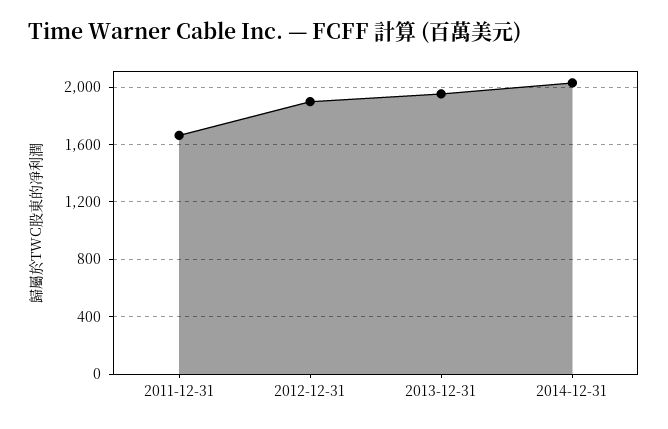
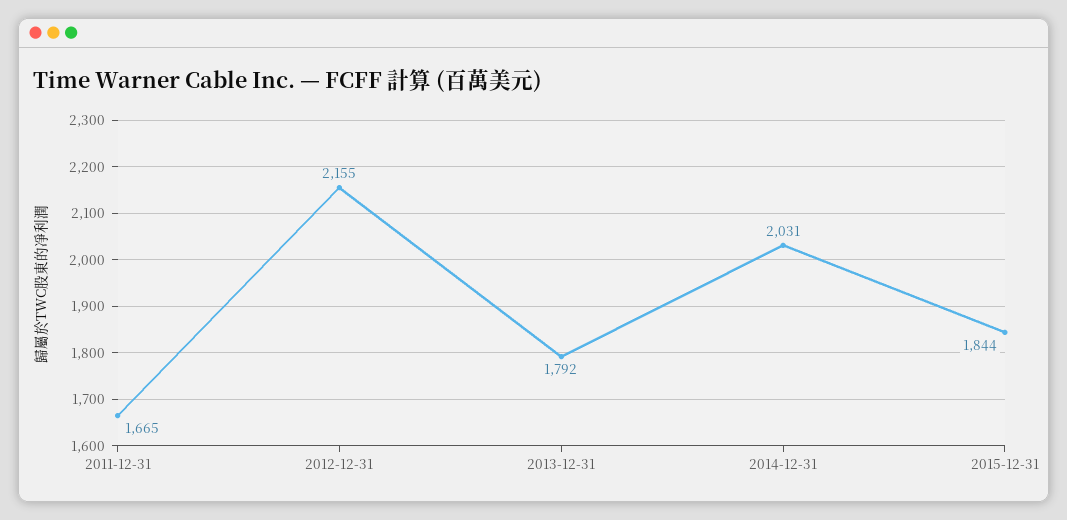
2012-12-31: 1900 -> 2155
2013-12-31: 1950 -> 1792
2015-12-31: none -> 1844

